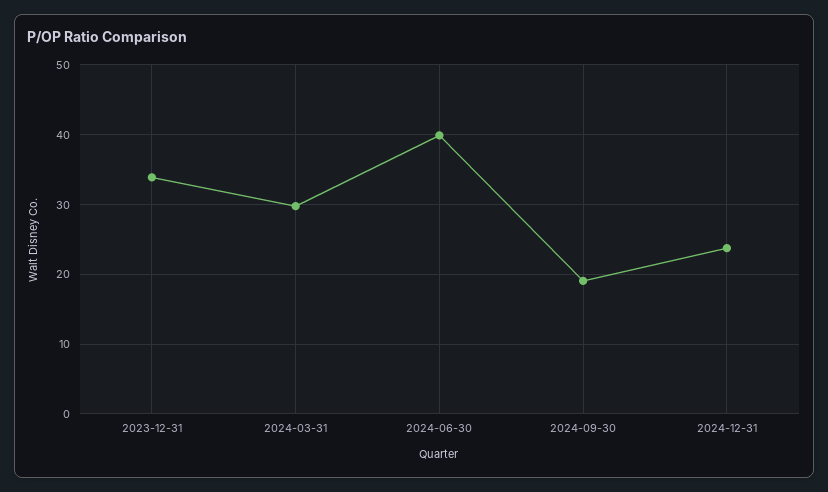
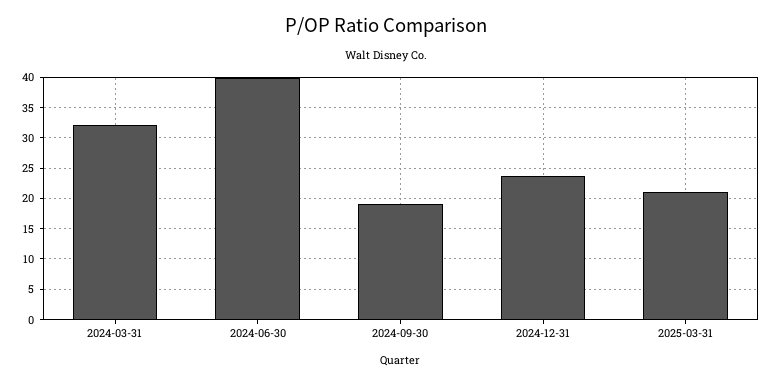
2023-12-31: 34 -> none
2024-03-31: 30 -> 32
2025-03-31: none -> 21

